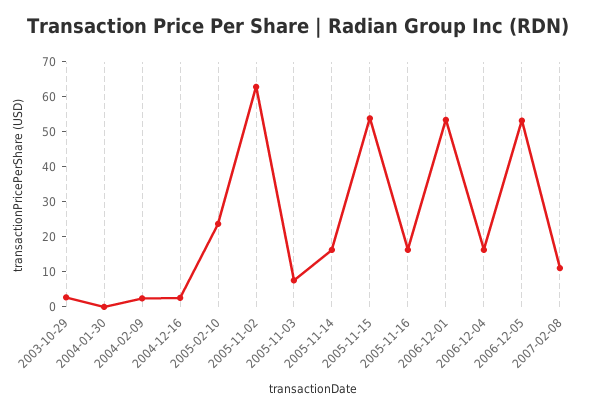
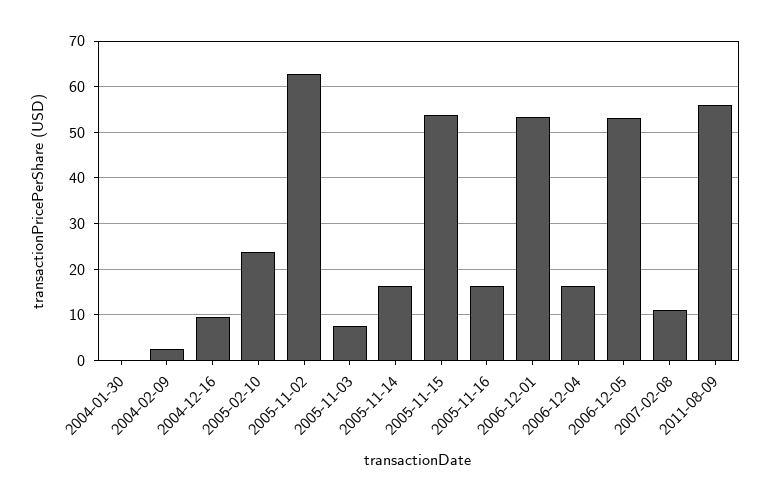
2003-10-29: 2.5 -> none
2004-12-16: 2.5 -> 10
2011-08-09: none -> 56

